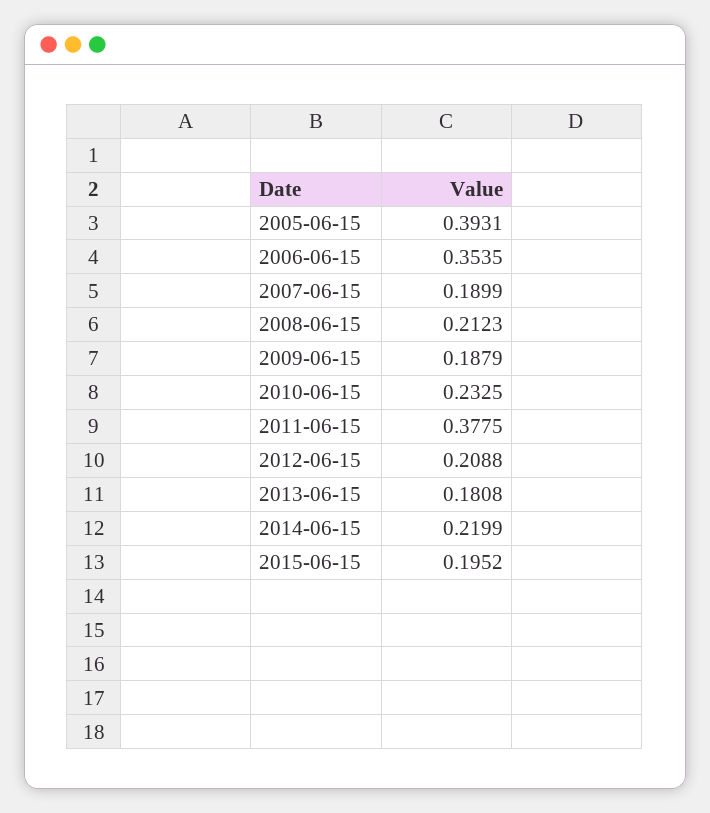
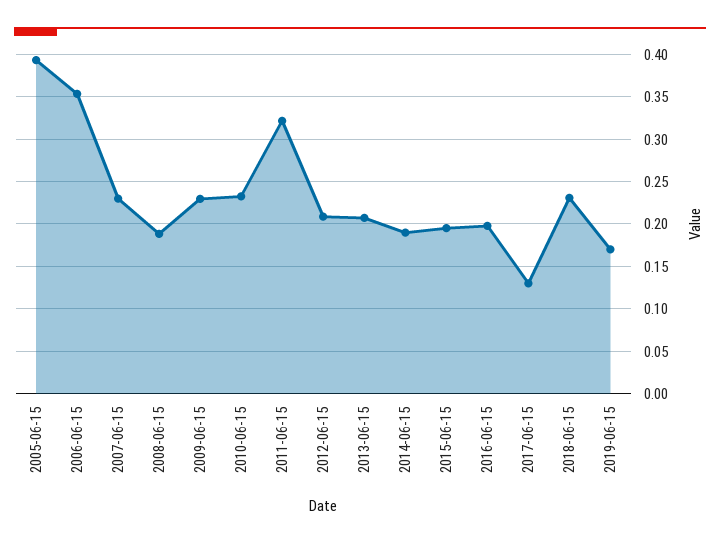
2007-06-15: 0.1899 -> 0.23
2008-06-15: 0.2123 -> 0.19
2009-06-15: 0.1879 -> 0.23
2011-06-15: 0.3775 -> 0.32
2013-06-15: 0.1808 -> 0.21
2014-06-15: 0.2199 -> 0.19
2016-06-15: none -> 0.2
2017-06-15: none -> 0.13
2018-06-15: none -> 0.23
2019-06-15: none -> 0.17

